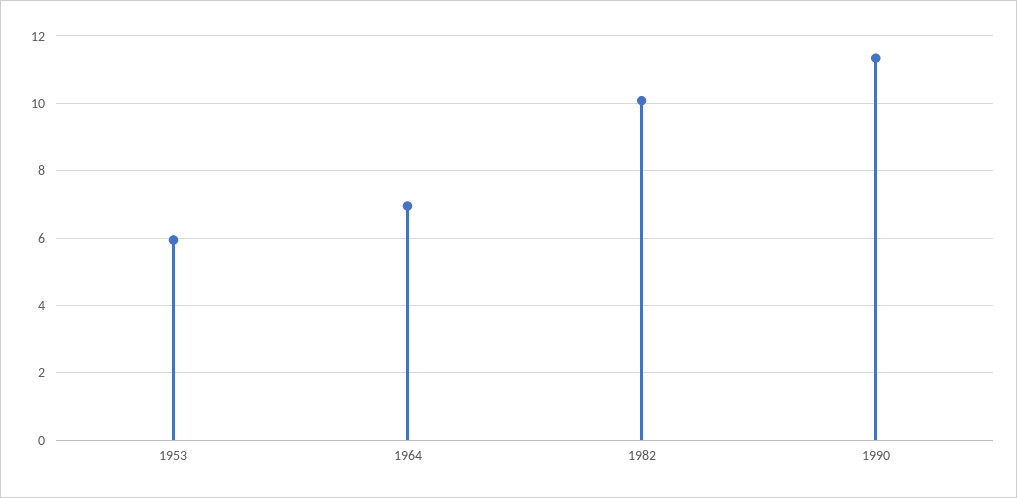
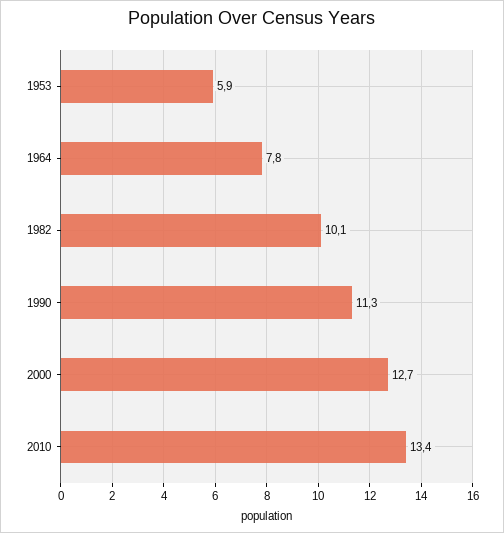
1964: 7 -> 7.8
2000: none -> 12.7
2010: none -> 13.4

